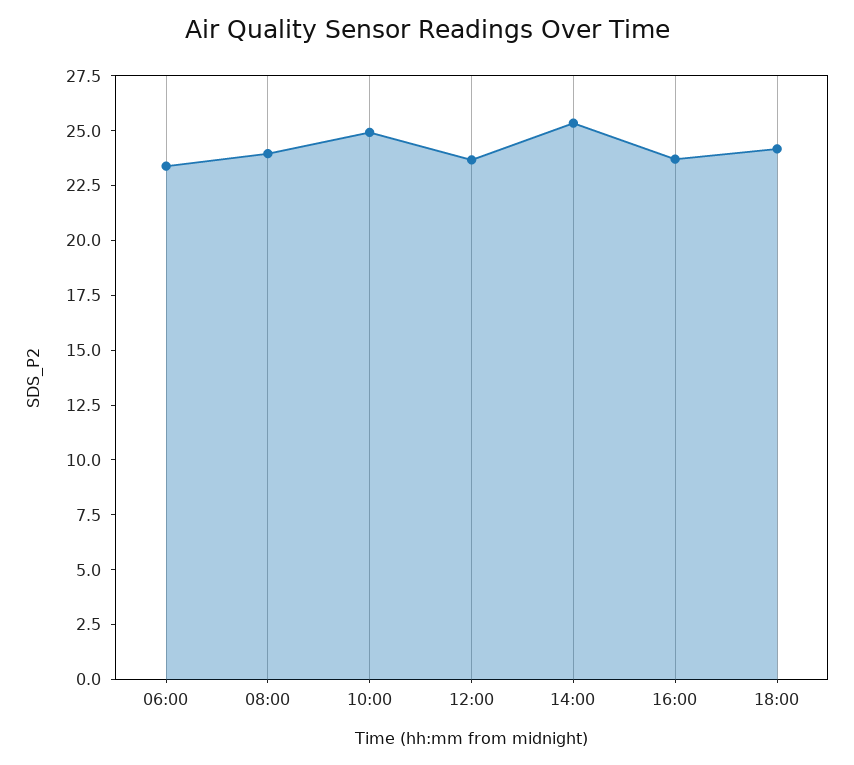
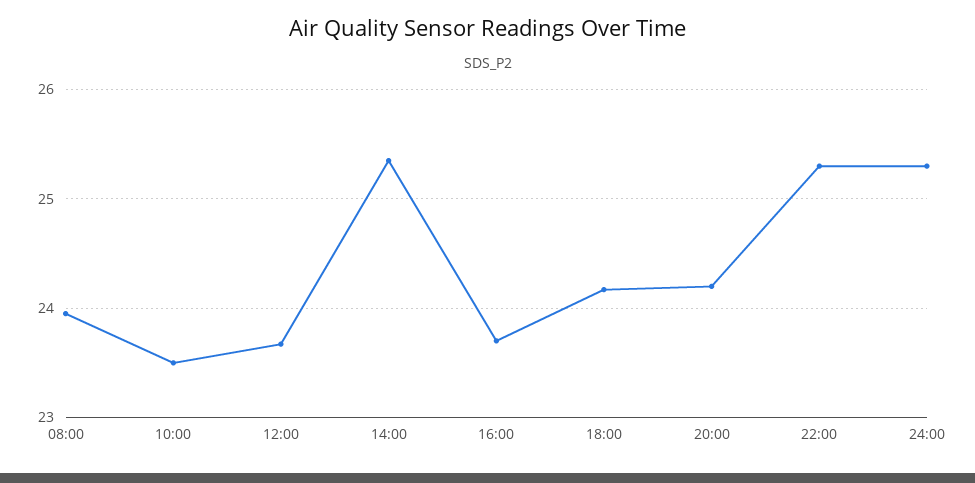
06:00: 23.5 -> none
10:00: 25 -> 23.5
20:00: none -> 24.2
22:00: none -> 25.3
24:00: none -> 25.3

